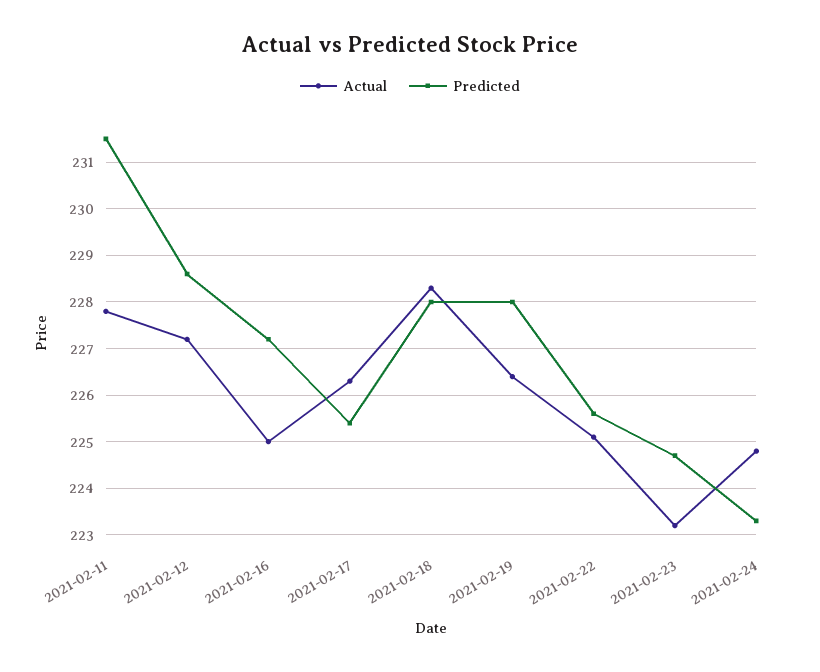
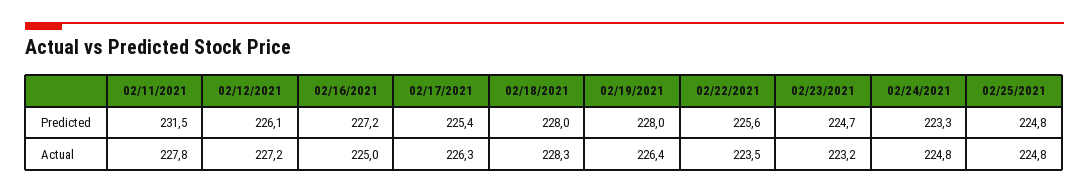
Predicted, 2021-02-12: 228.5 -> 226.1
Actual, 2021-02-22: 225 -> 223.5
Predicted, 02/25/2021: none -> 224.8
Actual, 02/25/2021: none -> 224.8

